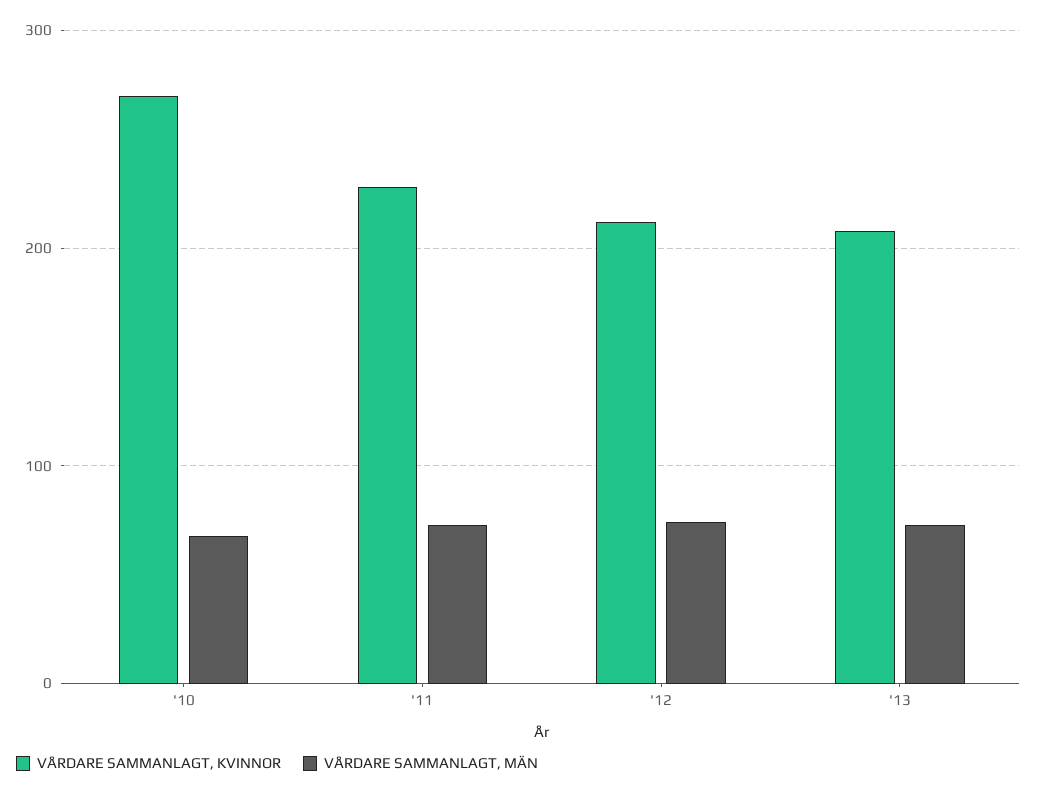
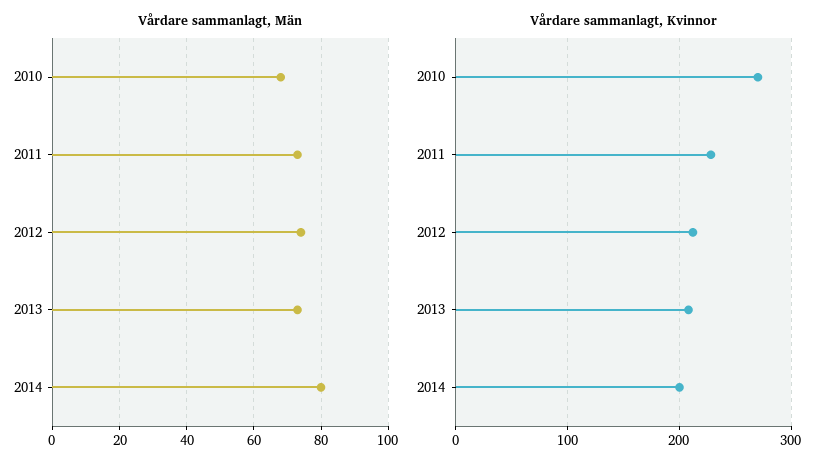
VÅRDARE SAMMANLAGT, MÄN, 2014: none -> 80
VÅRDARE SAMMANLAGT, KVINNOR, 2014: none -> 200

